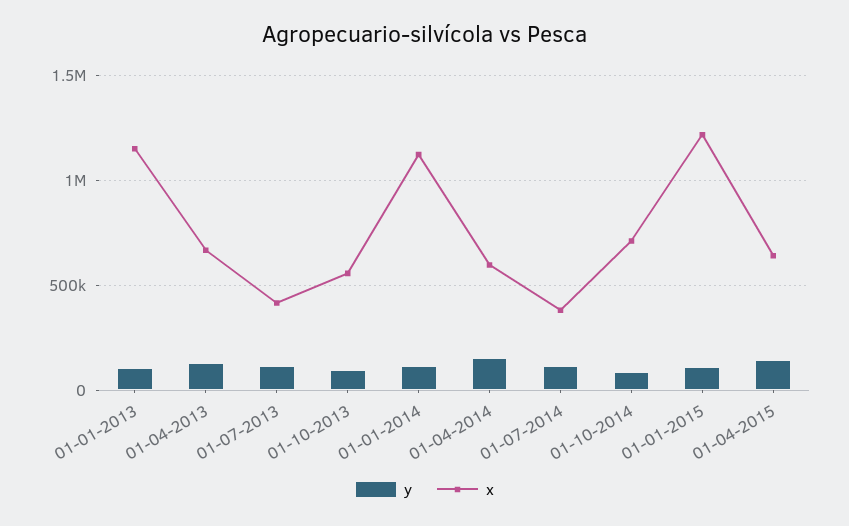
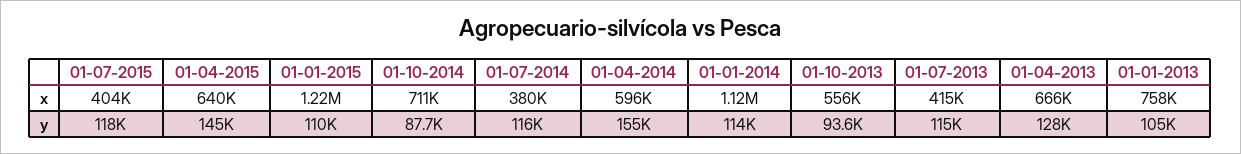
x, 01-01-2013: 1150000 -> 758000
x, 01-07-2015: none -> 404000
y, 01-07-2015: none -> 118000

